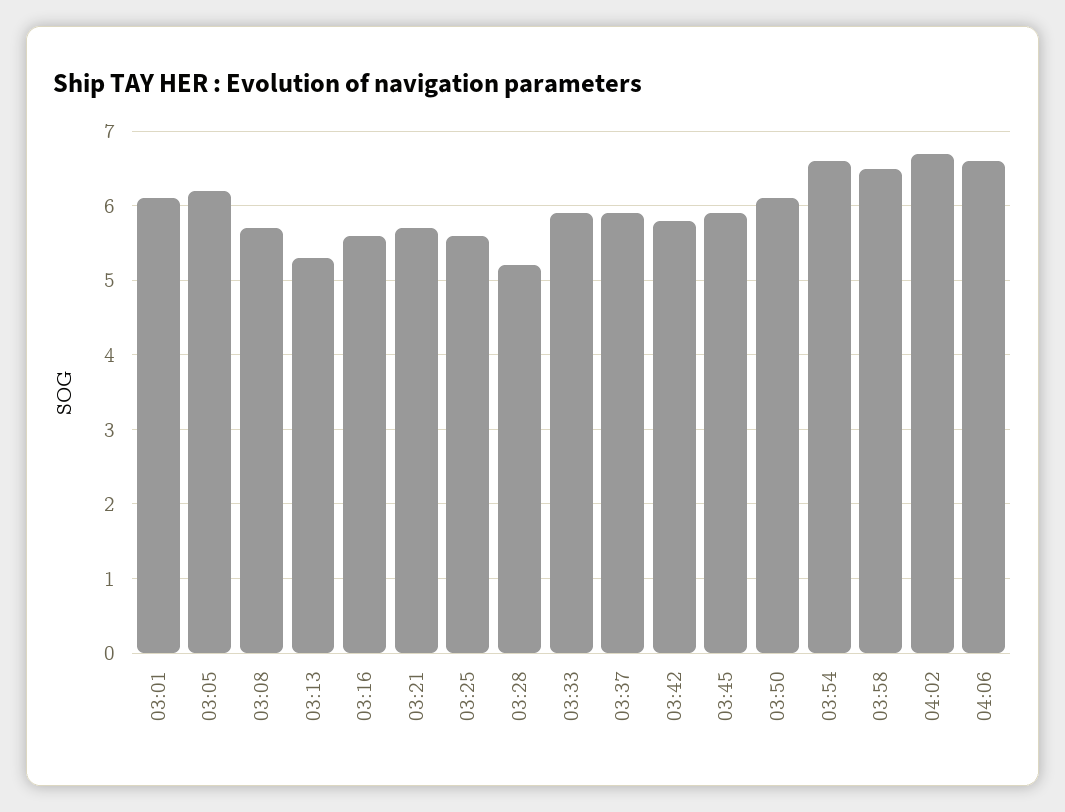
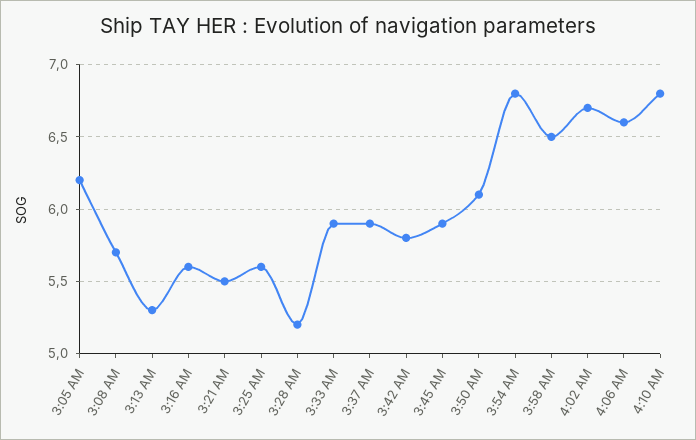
03:01: 6.1 -> none
03:21: 5.7 -> 5.5
03:54: 6.6 -> 6.8
4:10 AM: none -> 6.8

